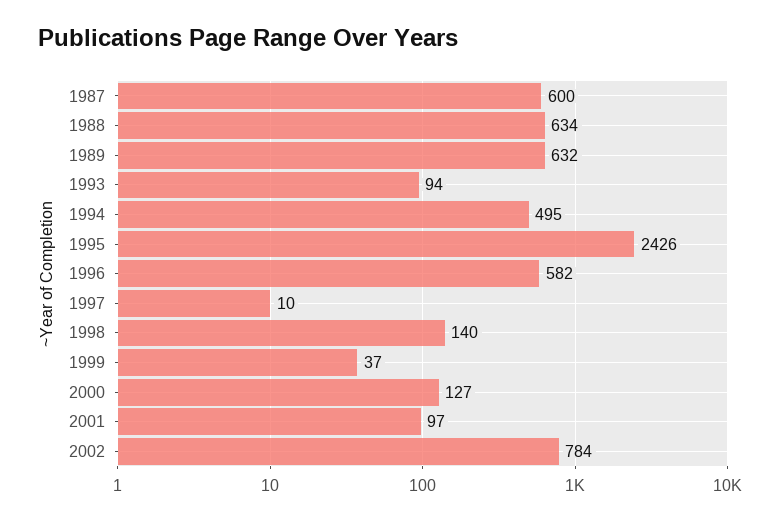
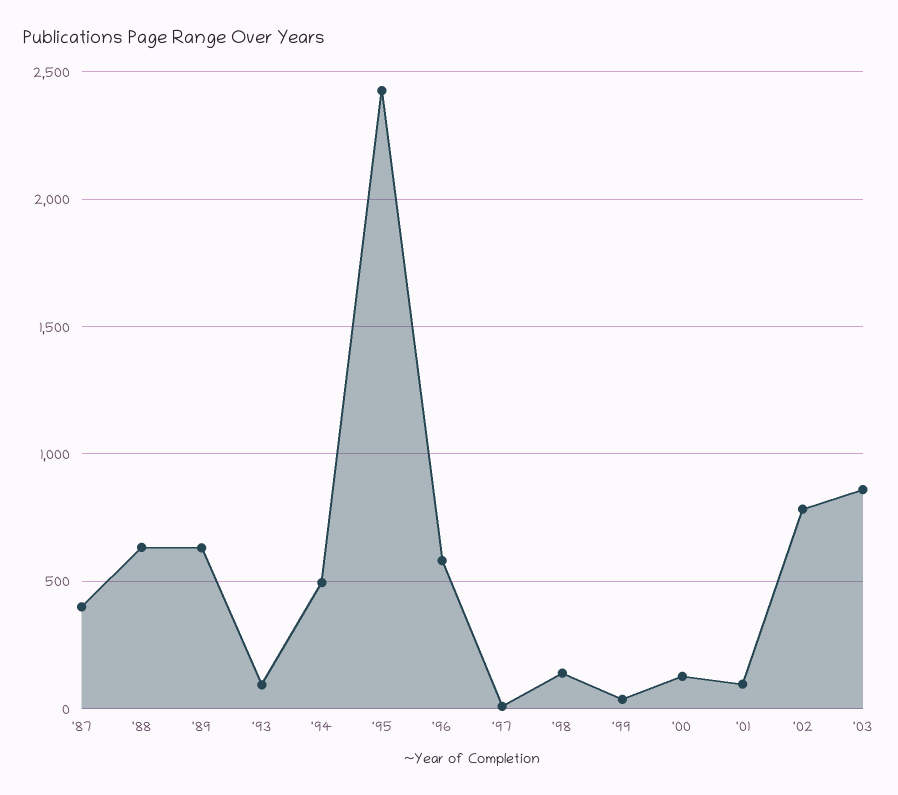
1987: 600 -> 400
'03: none -> 850

